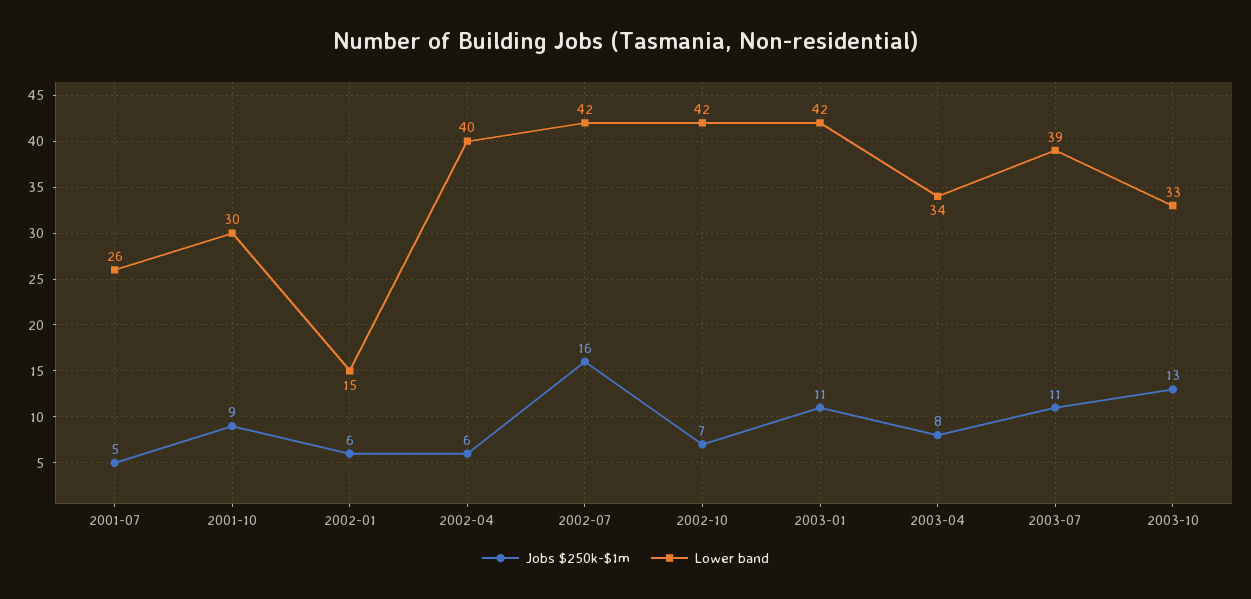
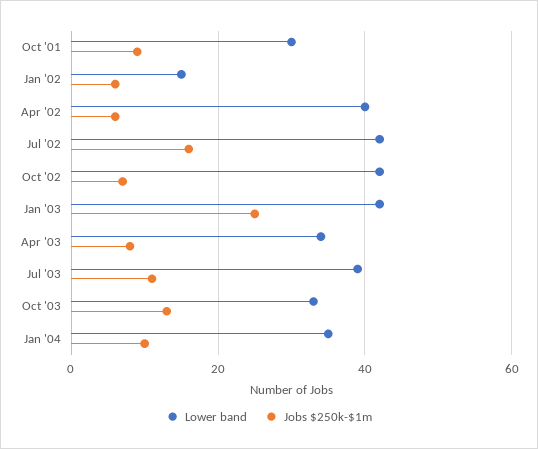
Jobs $250k-$1m, 2001-07: 5 -> none
Lower band, 2001-07: 26 -> none
Jobs $250k-$1m, 2003-01: 11 -> 25
Lower band, Jan '04: none -> 35
Jobs $250k-$1m, Jan '04: none -> 10

